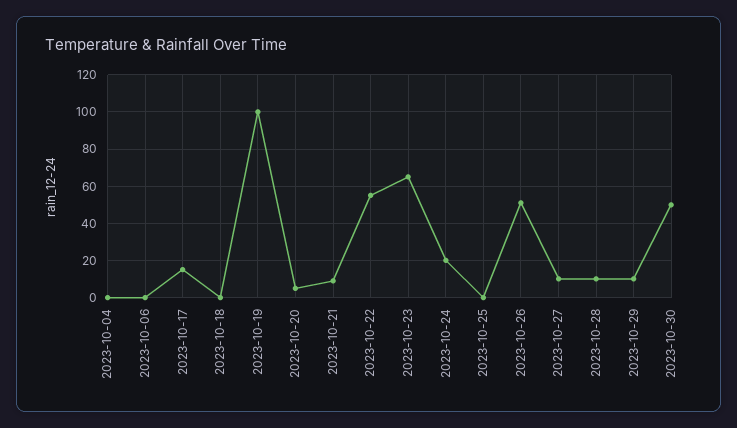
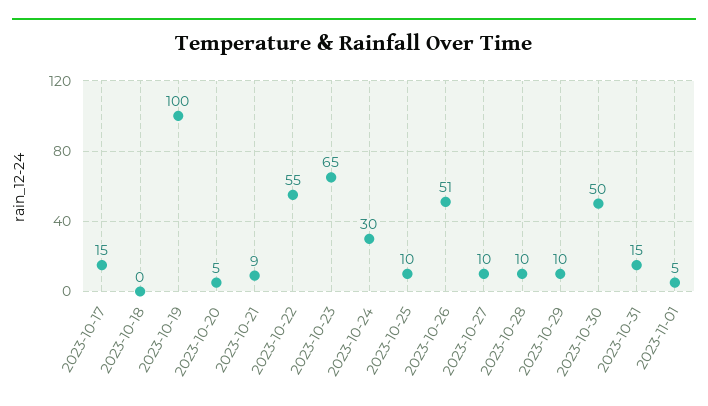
2023-10-04: 0 -> none
2023-10-06: 0 -> none
2023-10-24: 20 -> 30
2023-10-25: 0 -> 10
2023-10-31: none -> 15
2023-11-01: none -> 5

